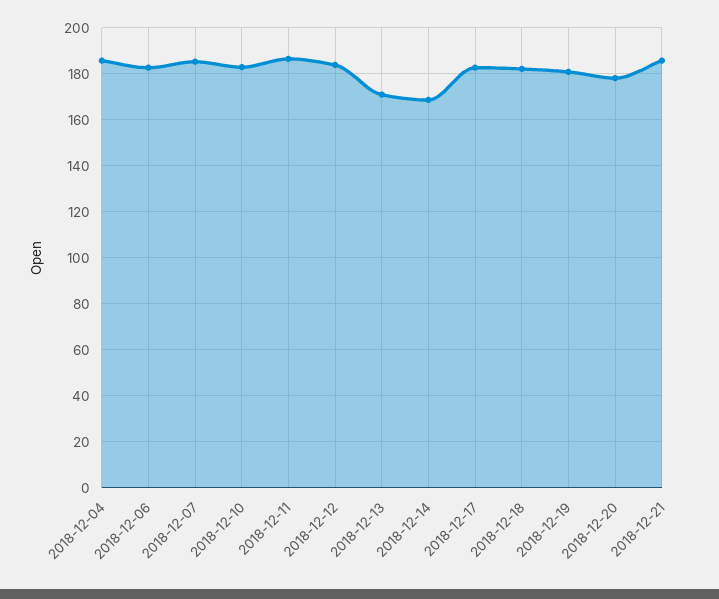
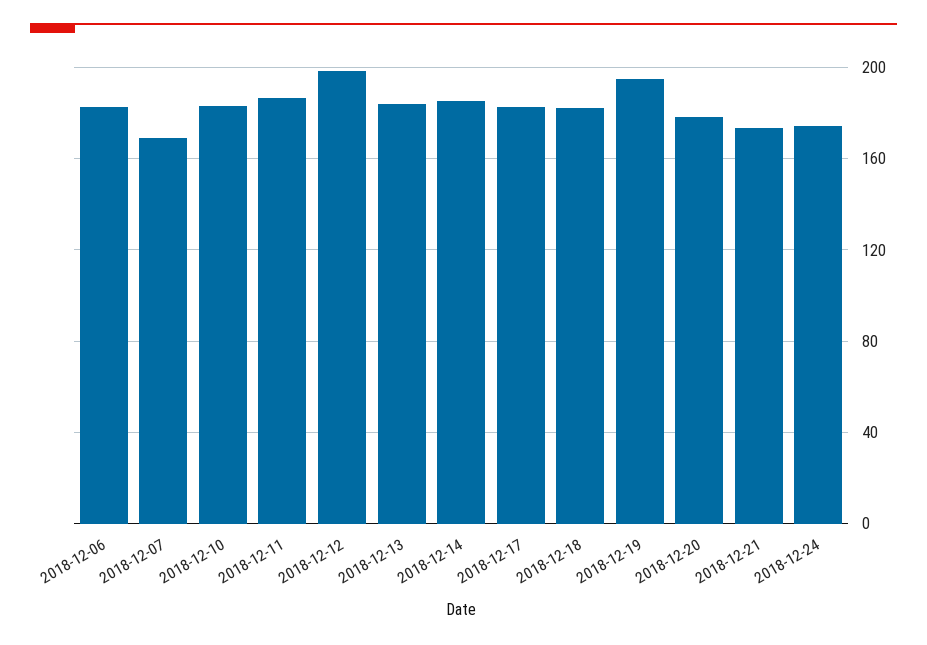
2018-12-04: 185 -> none
2018-12-07: 185 -> 170
2018-12-12: 185 -> 200
2018-12-13: 170 -> 185
2018-12-14: 170 -> 185
2018-12-19: 180 -> 195
2018-12-21: 185 -> 175
2018-12-24: none -> 175

